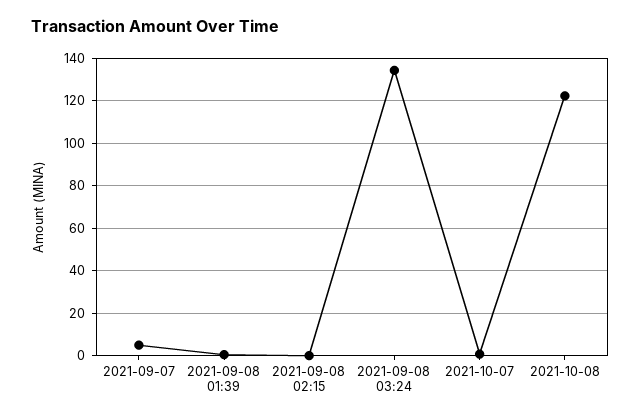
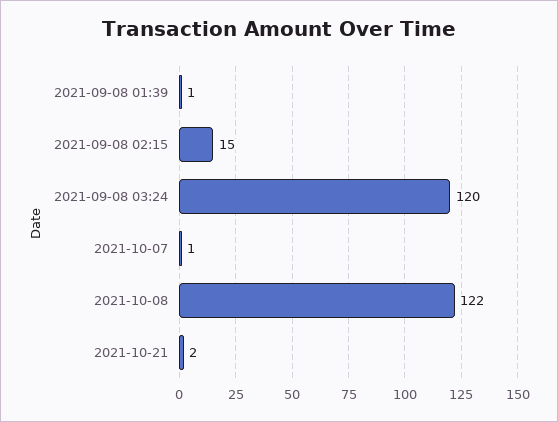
2021-09-07: 5 -> none
2021-09-08 02:15: 0 -> 15
2021-09-08 03:24: 135 -> 120
2021-10-21: none -> 2

